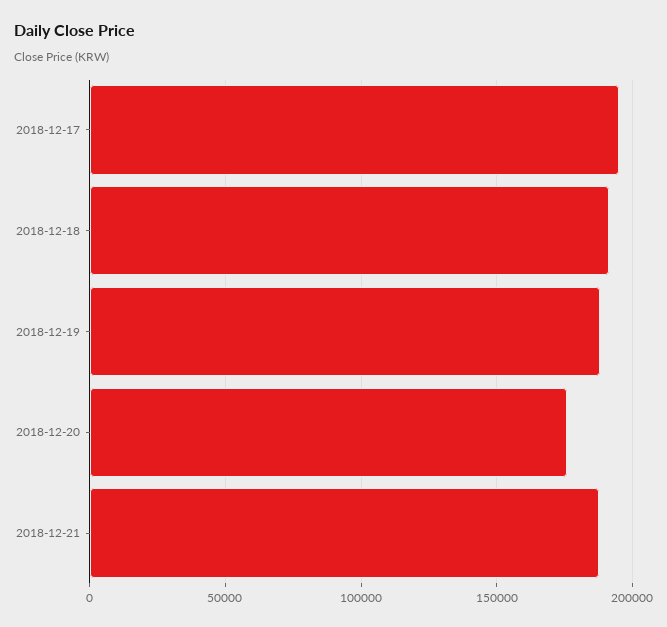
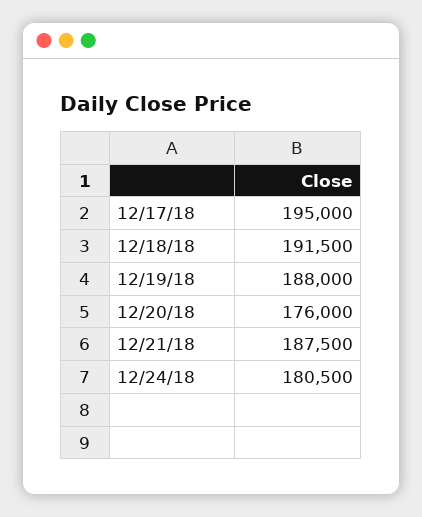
12/24/18: none -> 180500

